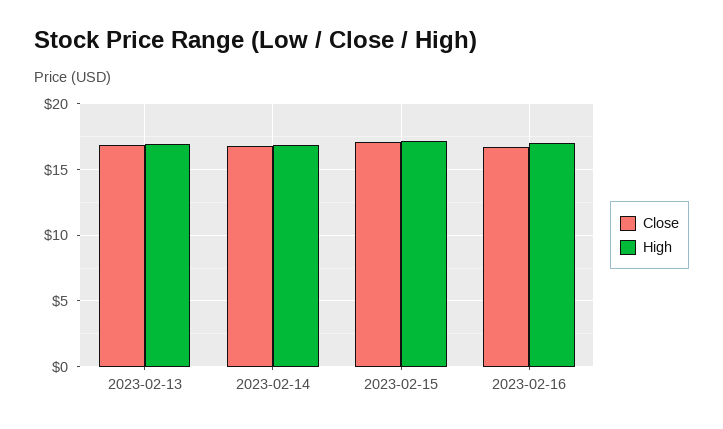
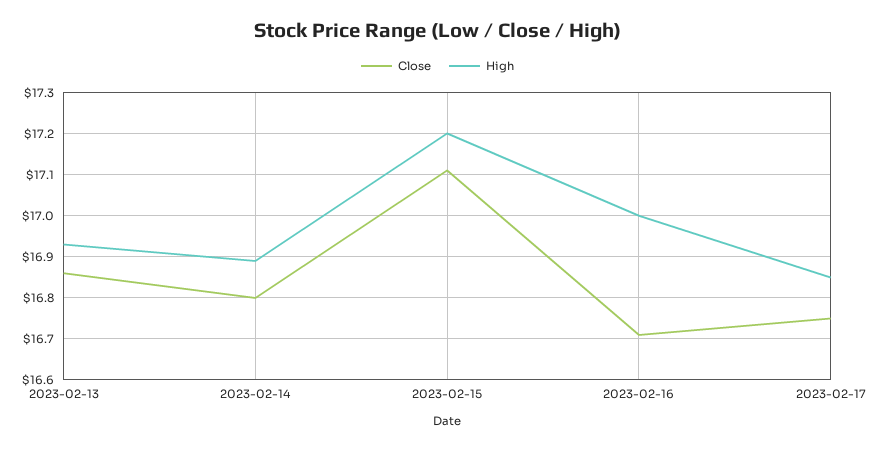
Close, 2023-02-17: none -> 16.75
High, 2023-02-17: none -> 16.85

